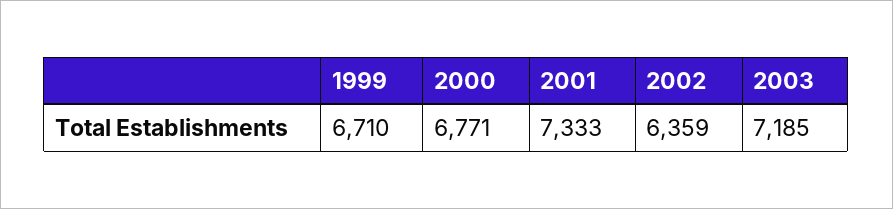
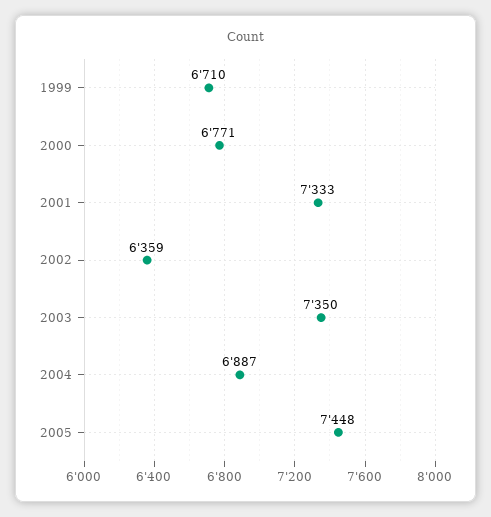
2003: 7185 -> 7350
2004: none -> 6887
2005: none -> 7448

